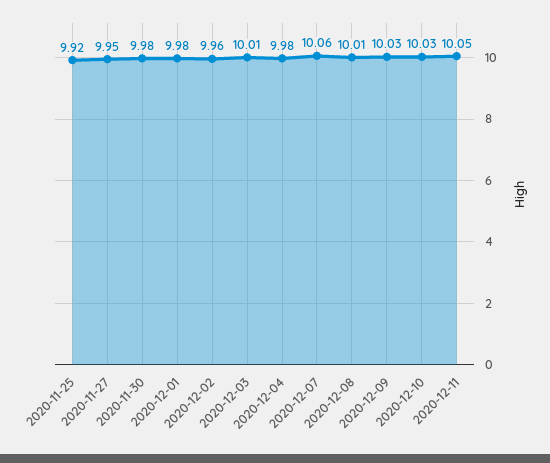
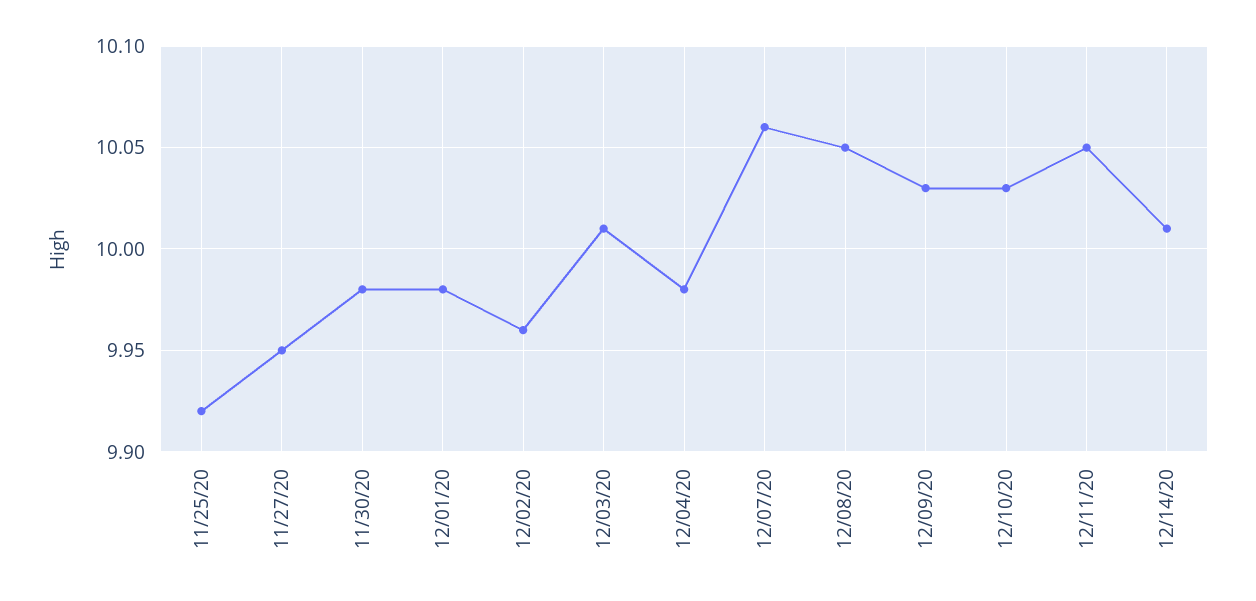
2020-12-08: 10.01 -> 10.05
12/14/20: none -> 10.01

